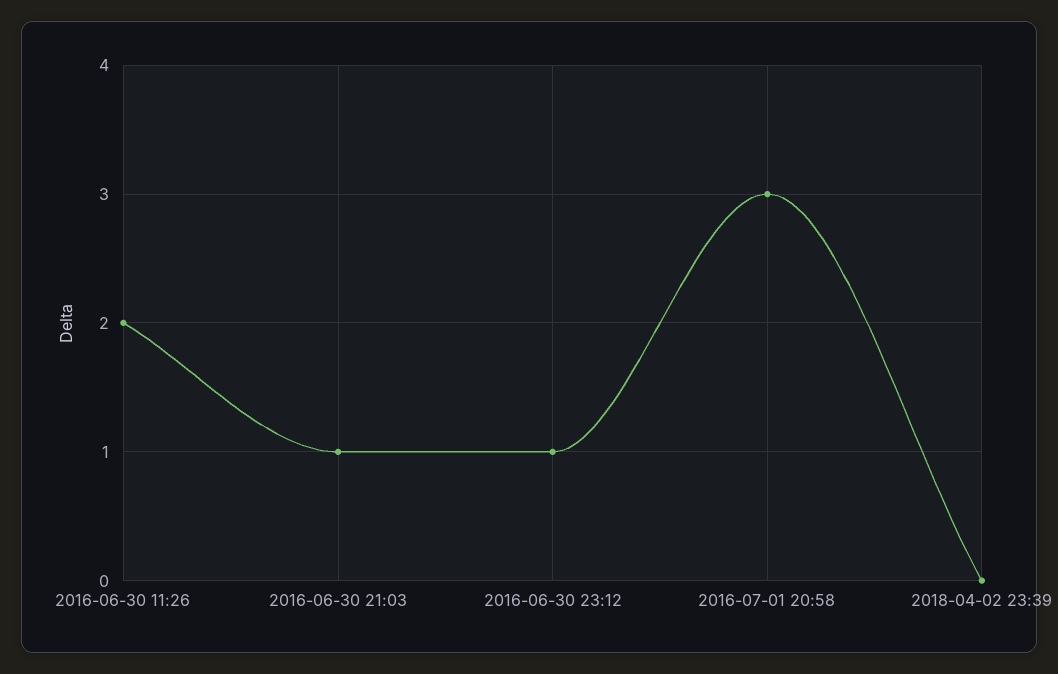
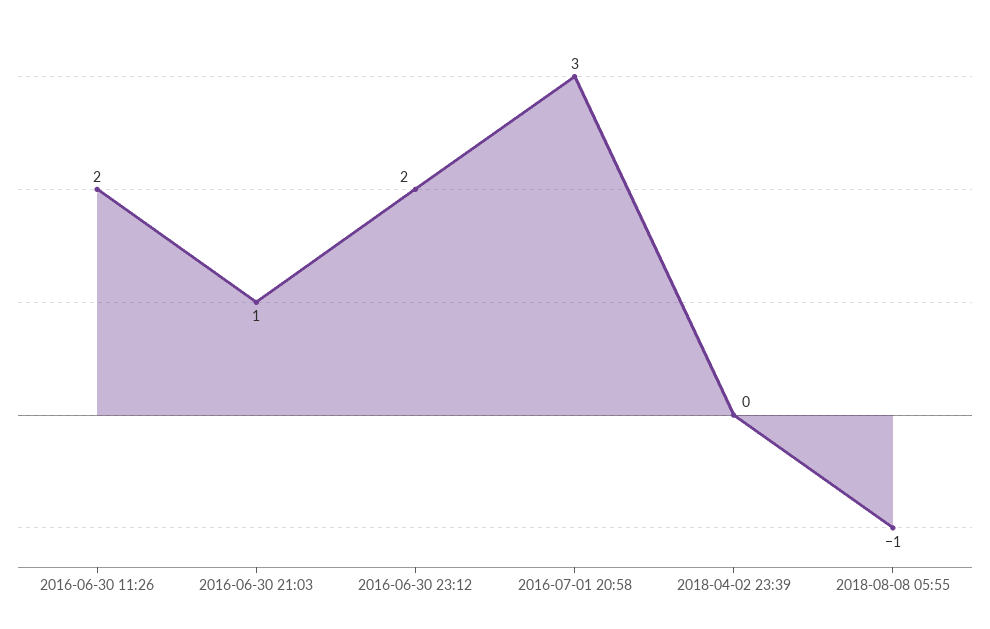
2016-06-30 23:12: 1 -> 2
2018-08-08 05:55: none -> -1

